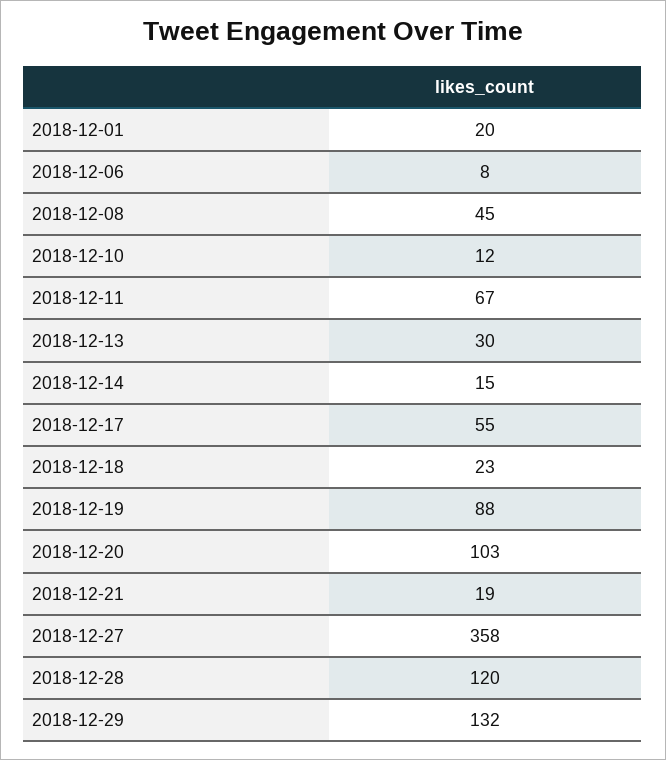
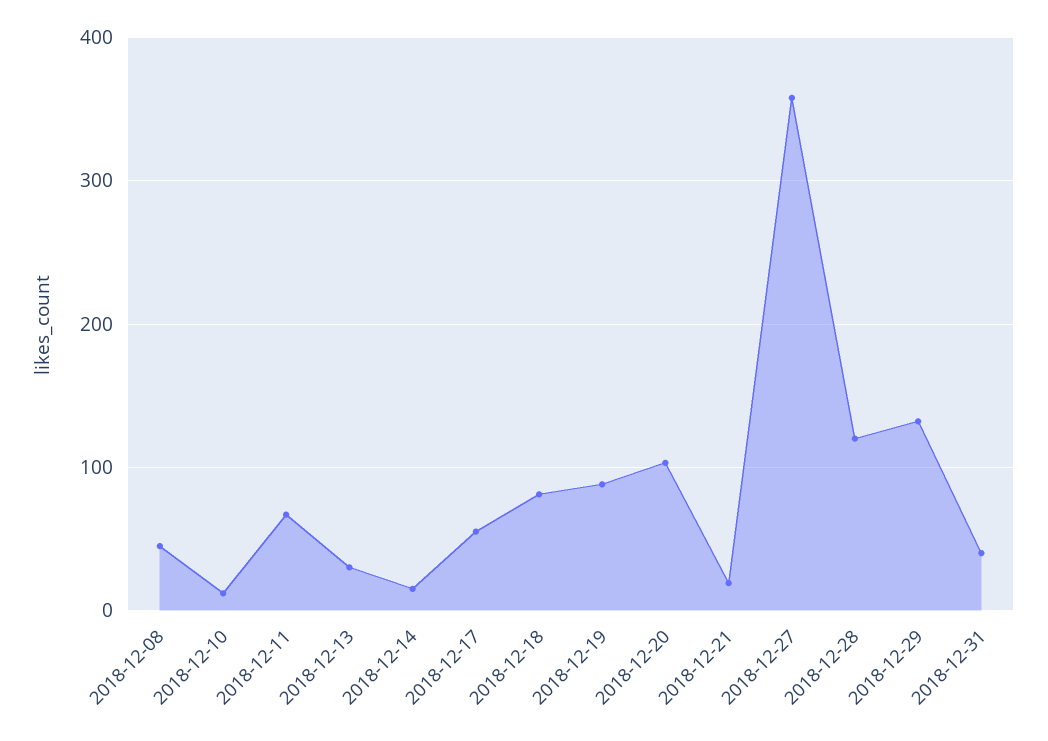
2018-12-01: 20 -> none
2018-12-06: 8 -> none
2018-12-18: 23 -> 80
2018-12-31: none -> 40

